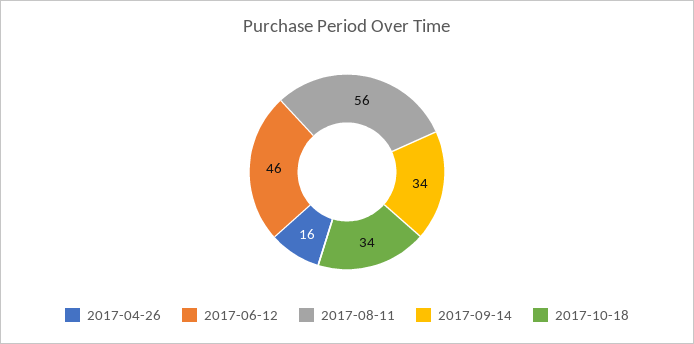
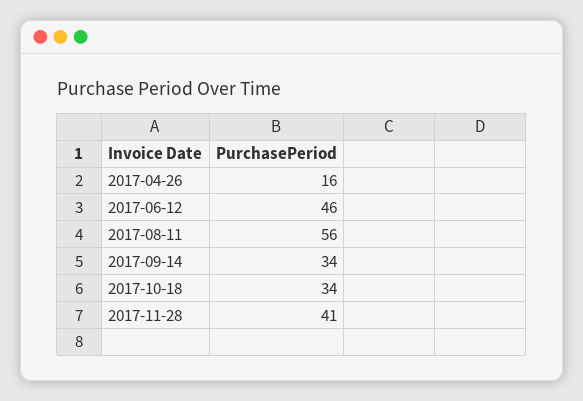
2017-11-28: none -> 41

